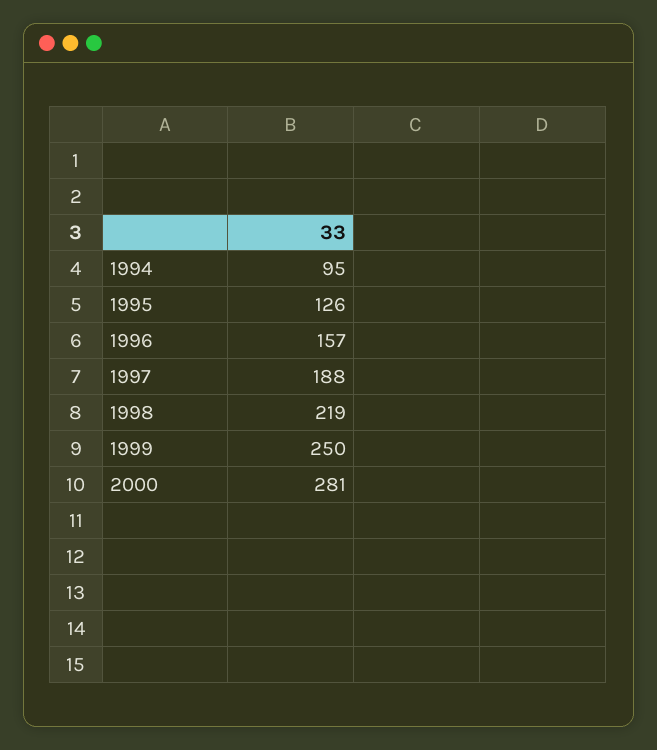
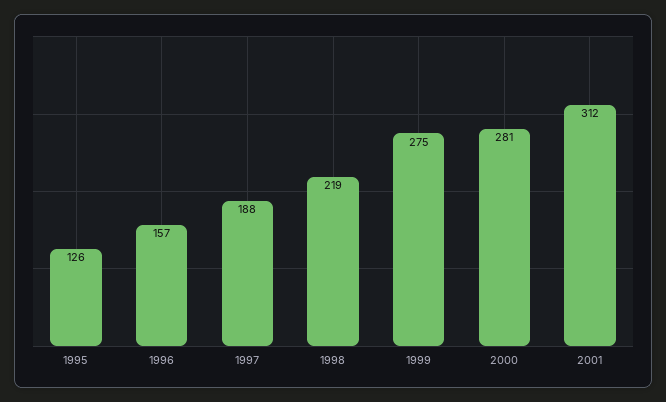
1994: 95 -> none
1999: 250 -> 275
2001: none -> 312

